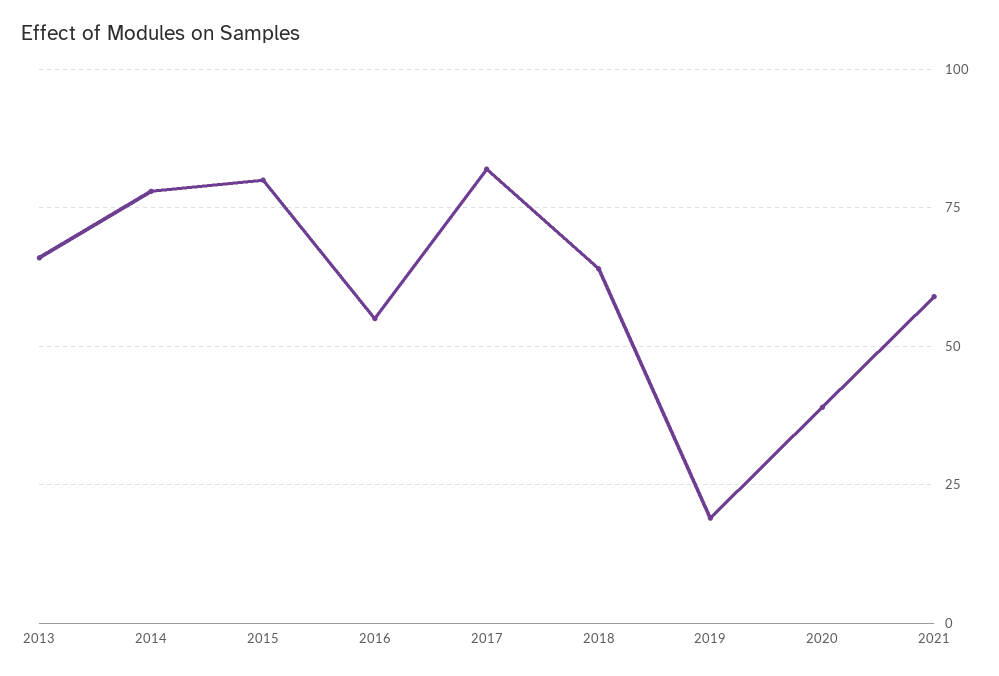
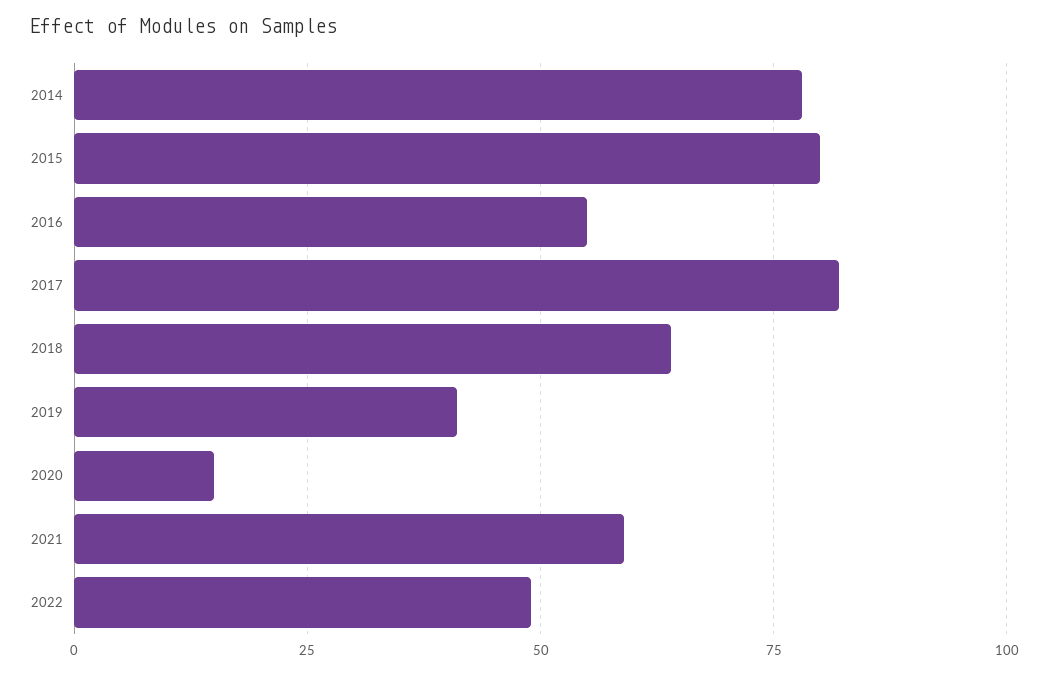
2013: 65 -> none
2019: 20 -> 40
2020: 40 -> 15
2022: none -> 50

